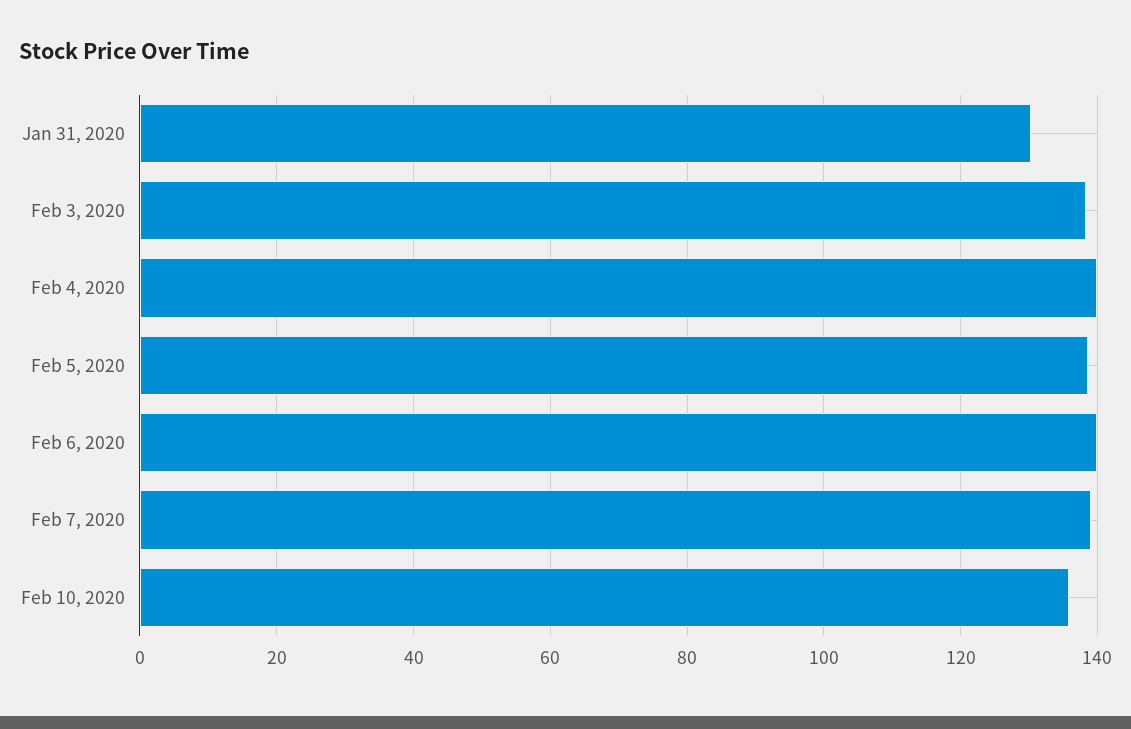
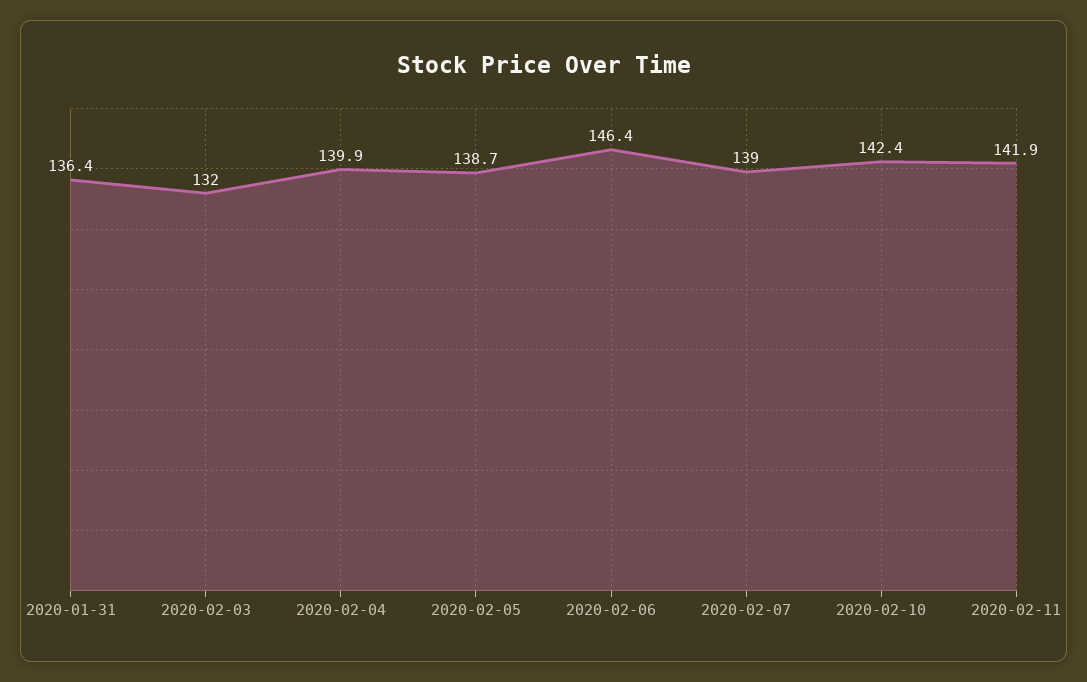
Jan 31, 2020: 130 -> 136.4
Feb 3, 2020: 138 -> 132
Feb 6, 2020: 140 -> 146.4
Feb 10, 2020: 136 -> 142.4
2020-02-11: none -> 141.9

